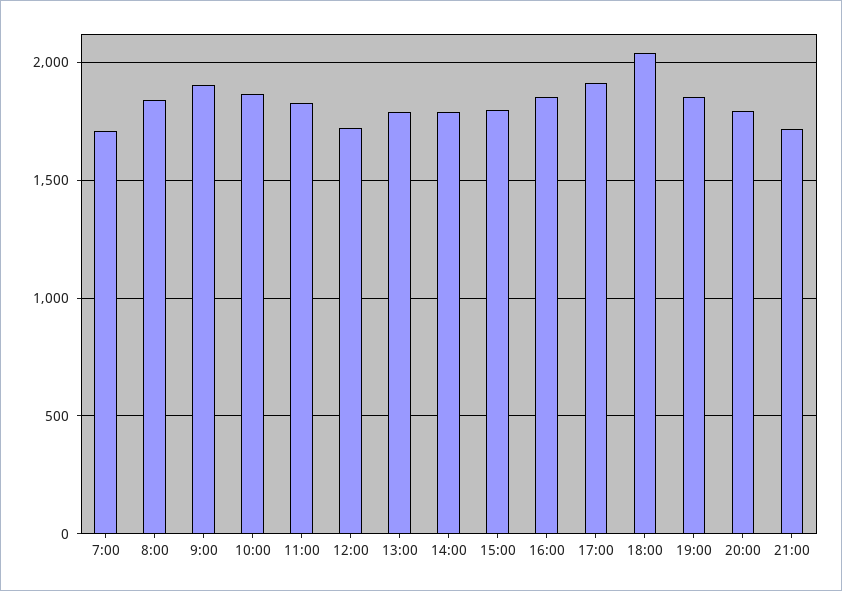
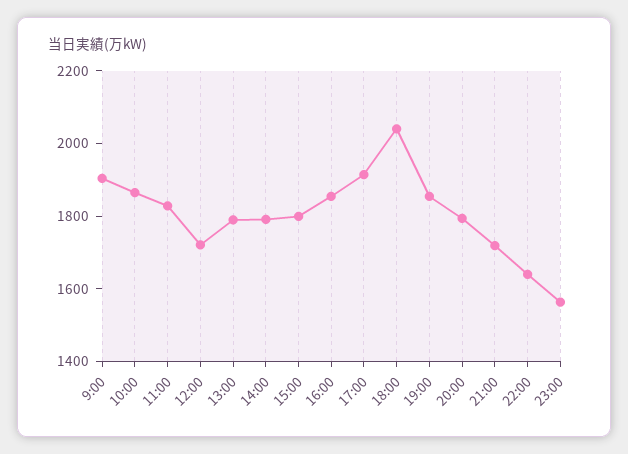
7:00: 1700 -> none
8:00: 1850 -> none
22:00: none -> 1650
23:00: none -> 1550

